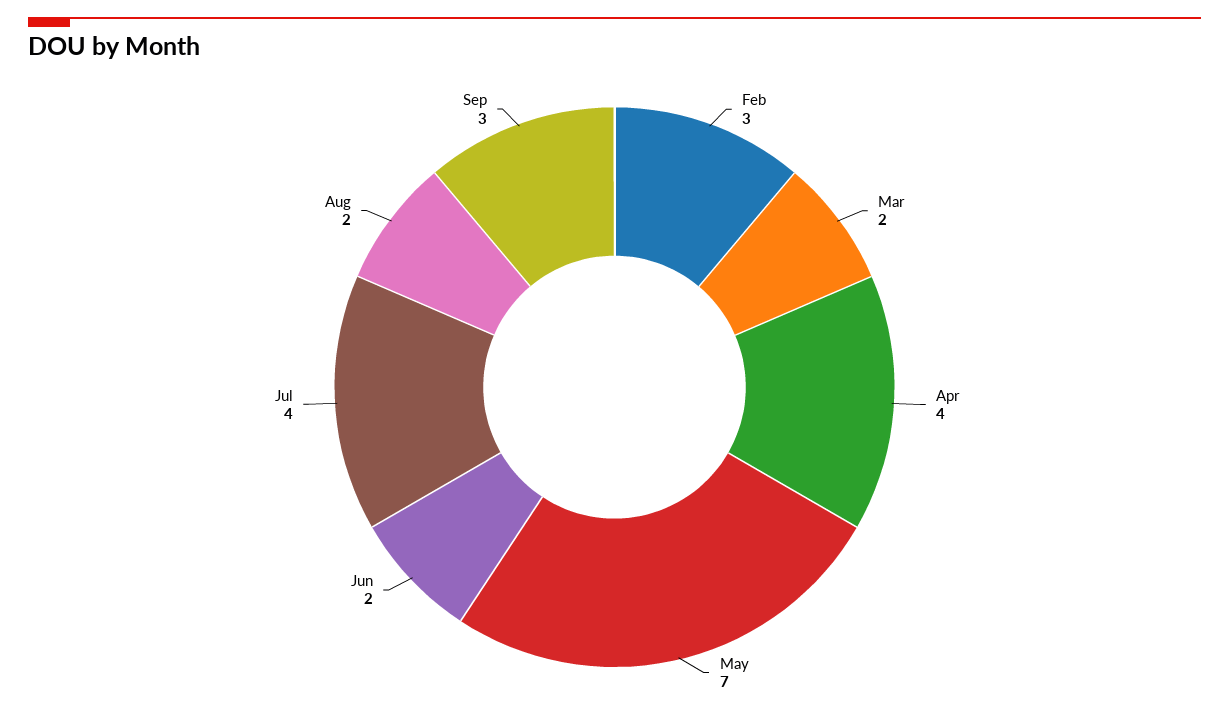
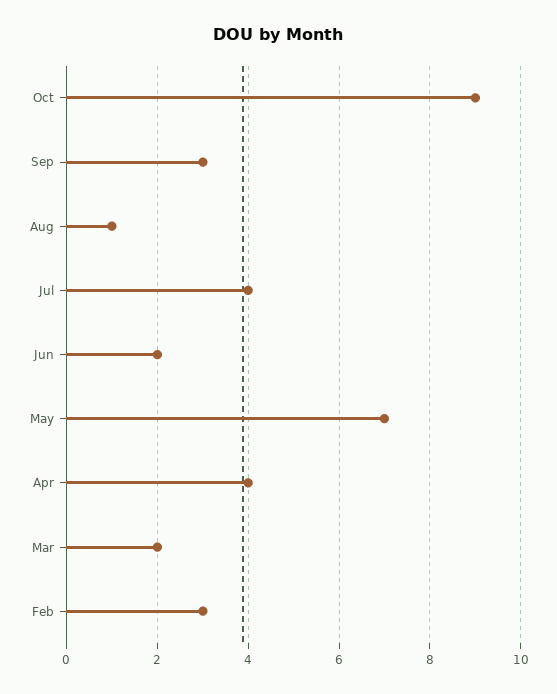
Aug: 2 -> 1
Oct: none -> 9

